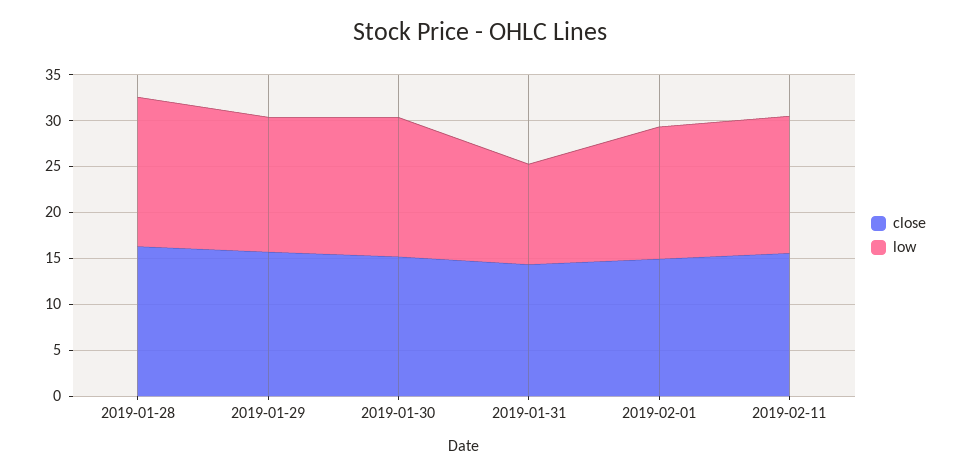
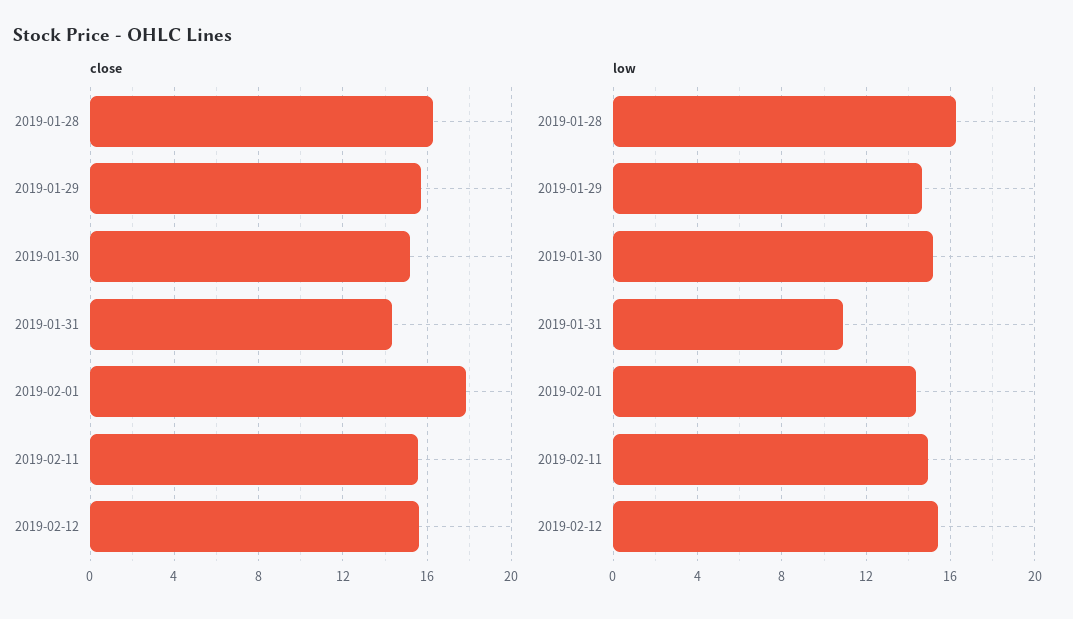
close, 2019-02-01: 15 -> 18
close, 2019-02-12: none -> 15.5
low, 2019-02-12: none -> 15.5

